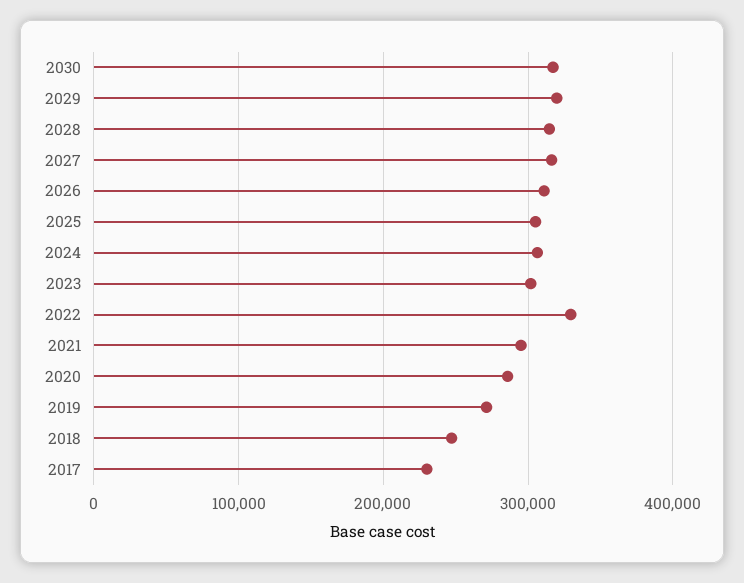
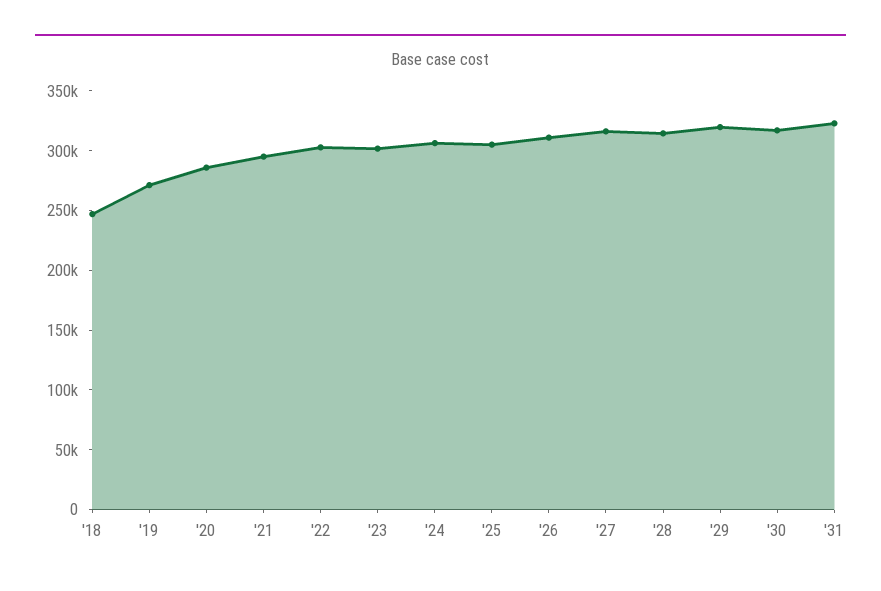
2022: 330000 -> 300000
2017: 230000 -> none
'31: none -> 320000

